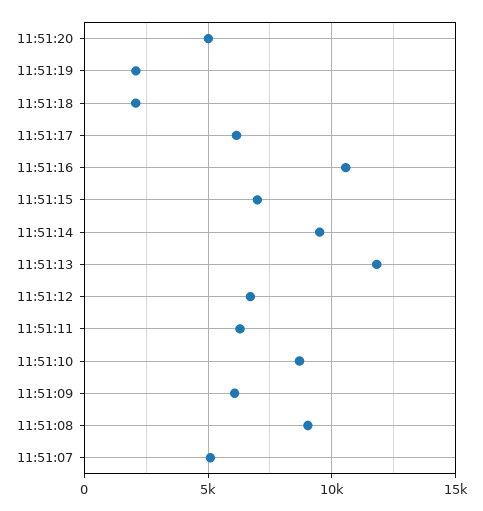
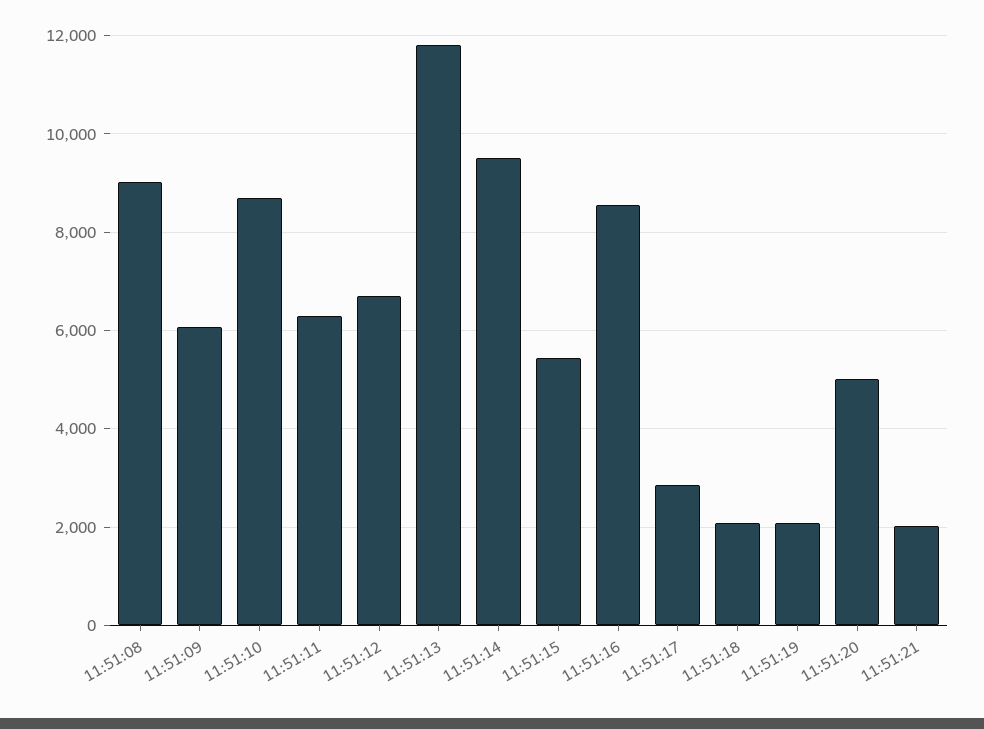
11:51:17: 6000 -> 2800
11:51:16: 10500 -> 8600
11:51:15: 7000 -> 5400
11:51:07: 5000 -> none
11:51:21: none -> 2000

